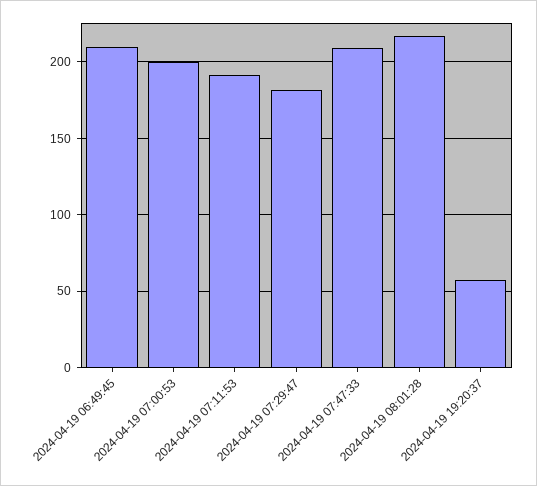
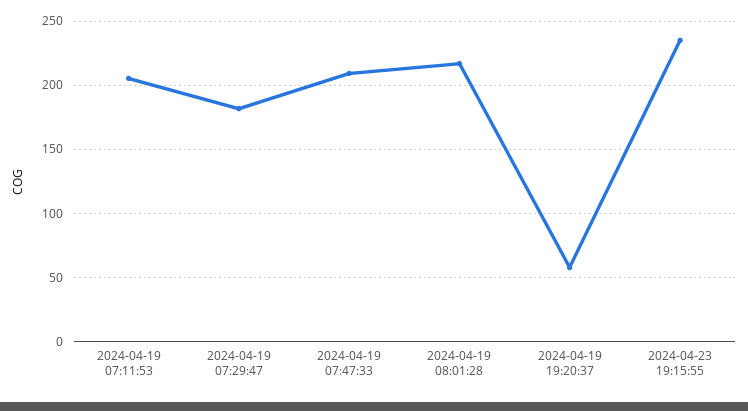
2024-04-19 06:49:45: 210 -> none
2024-04-19 07:00:53: 200 -> none
2024-04-19 07:11:53: 190 -> 205
2024-04-23 19:15:55: none -> 235

